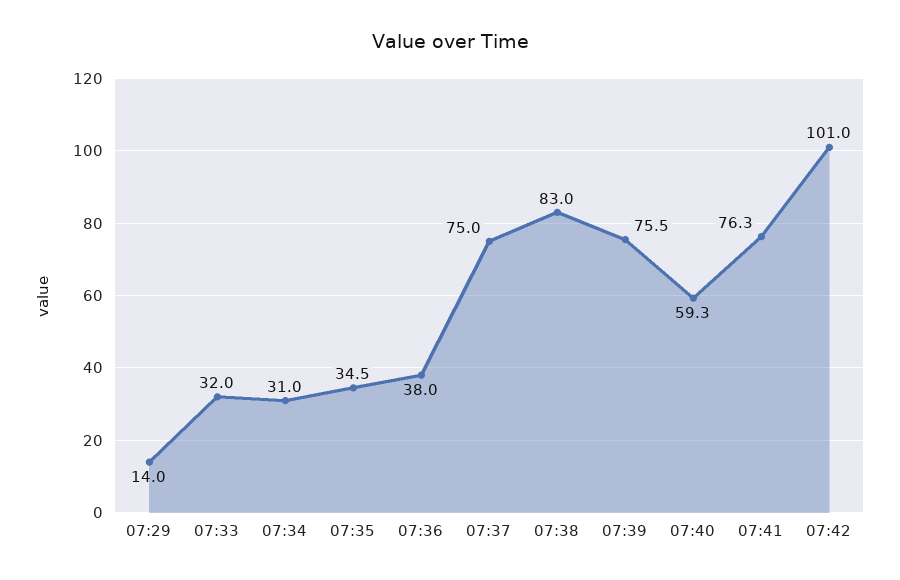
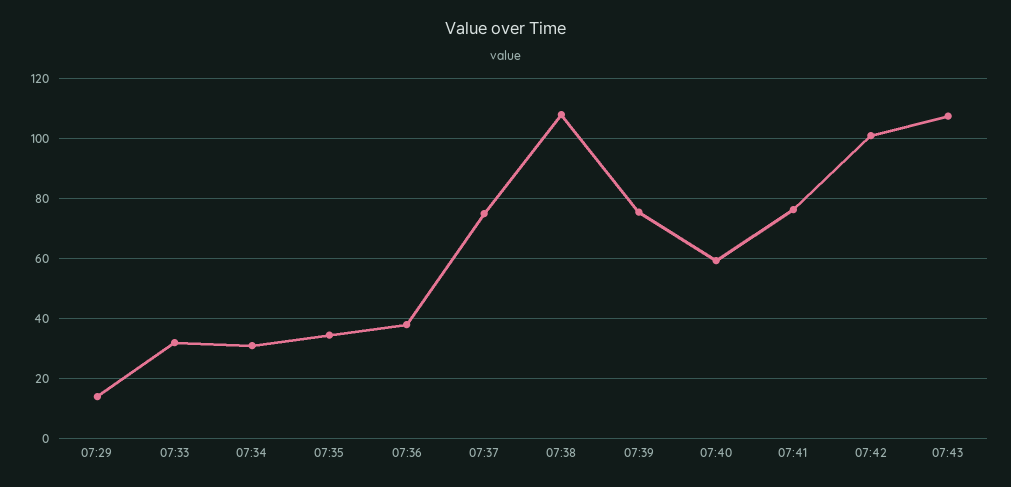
07:38: 83 -> 107.5
07:43: none -> 107.5

